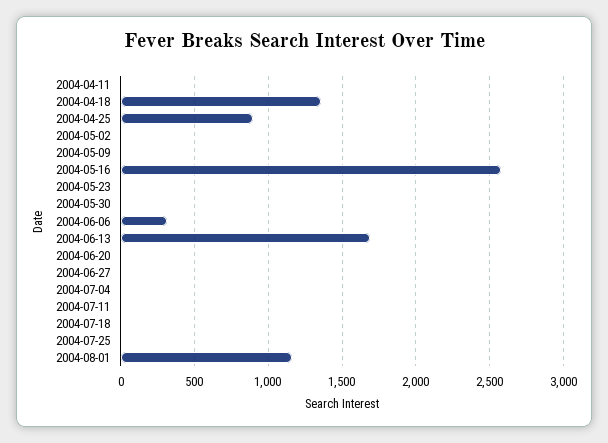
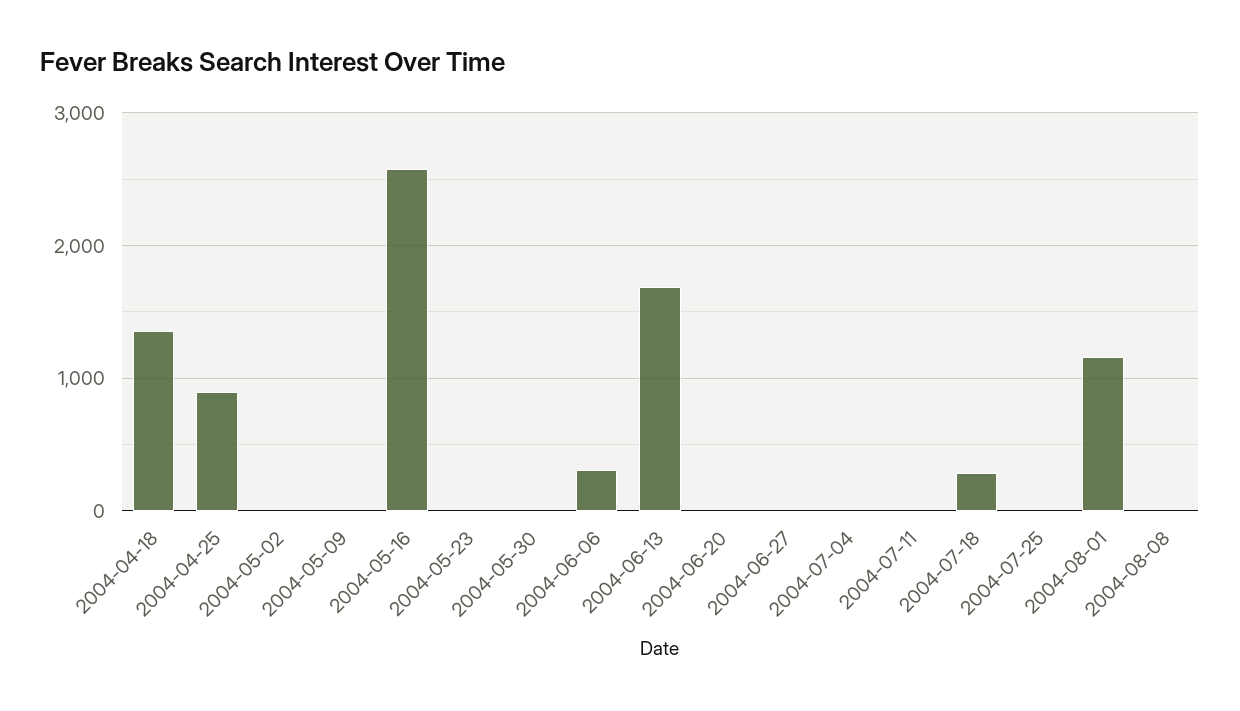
2004-04-11: 0 -> none
2004-07-18: 0 -> 300
2004-08-08: none -> 0

